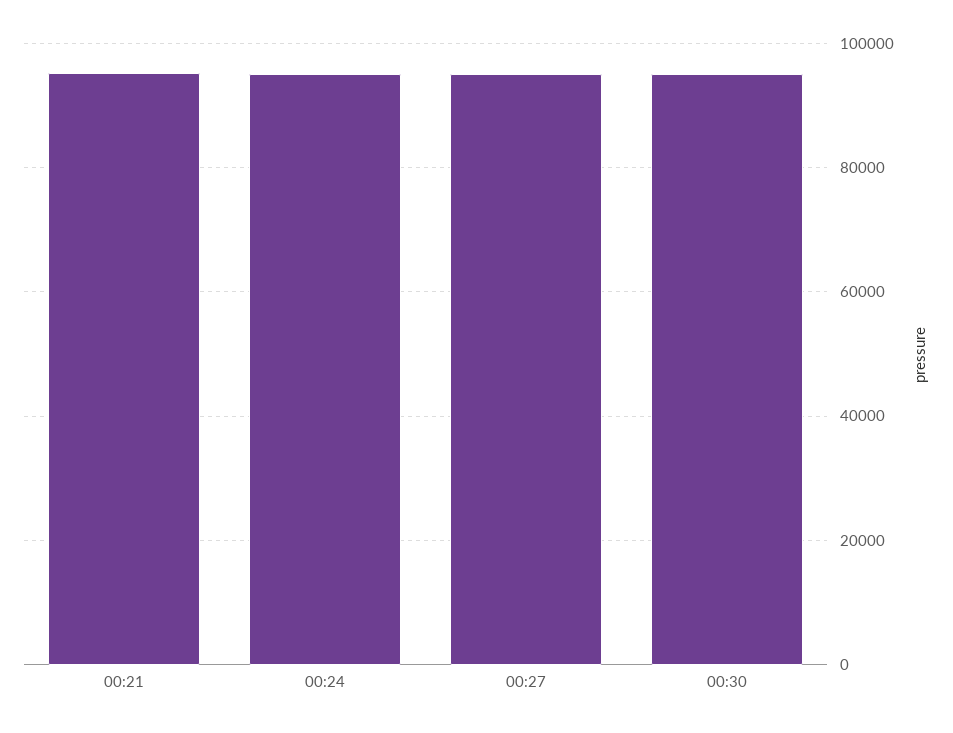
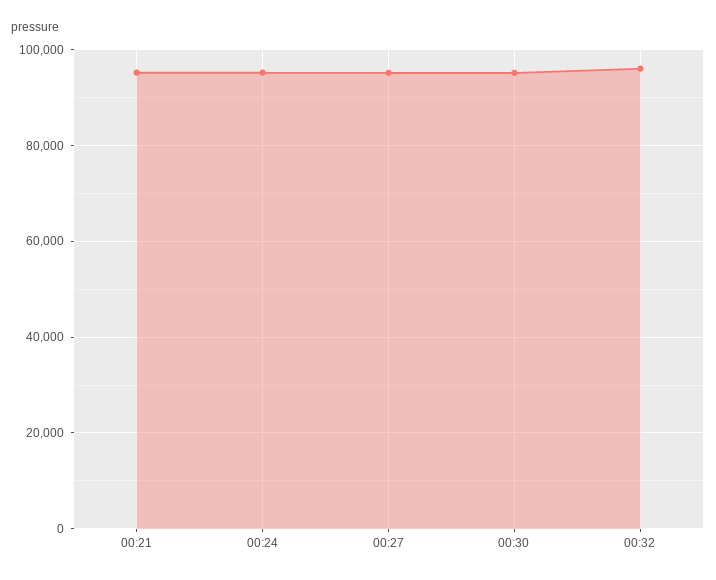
00:32: none -> 96000

